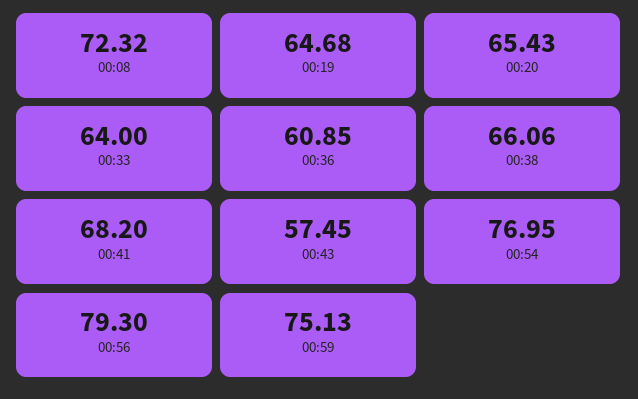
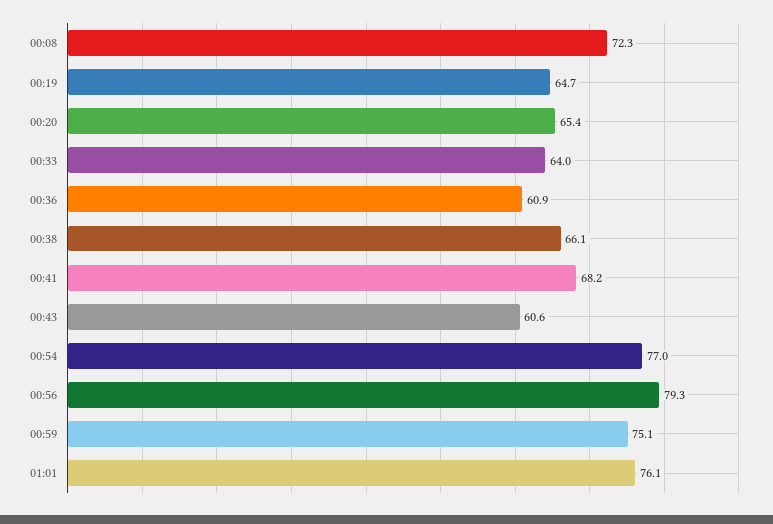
00:43: 57.45 -> 60.6
01:01: none -> 76.1

